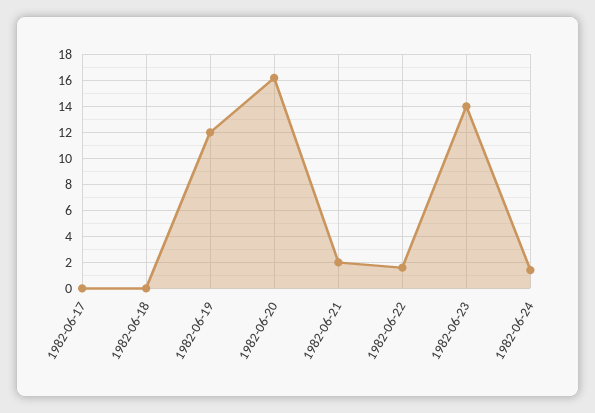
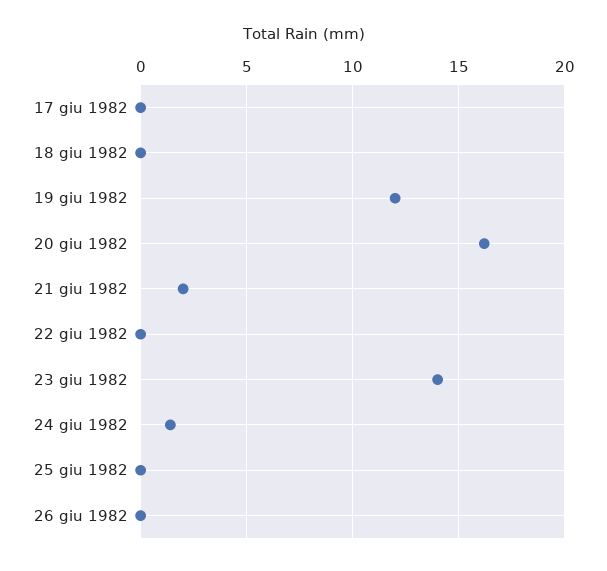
1982-06-22: 1.5 -> 0
25 giu 1982: none -> 0
26 giu 1982: none -> 0

